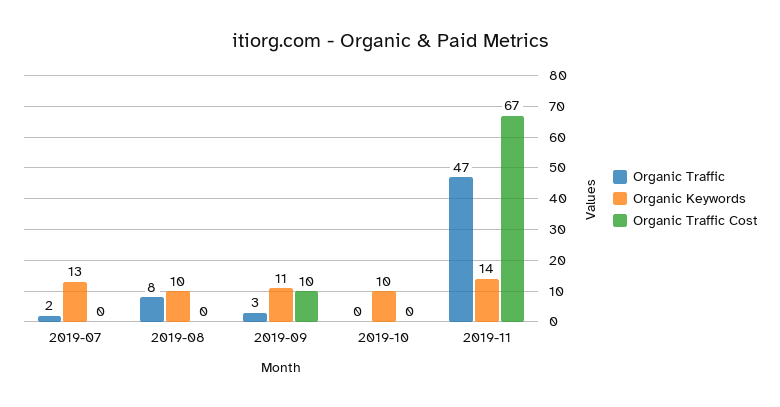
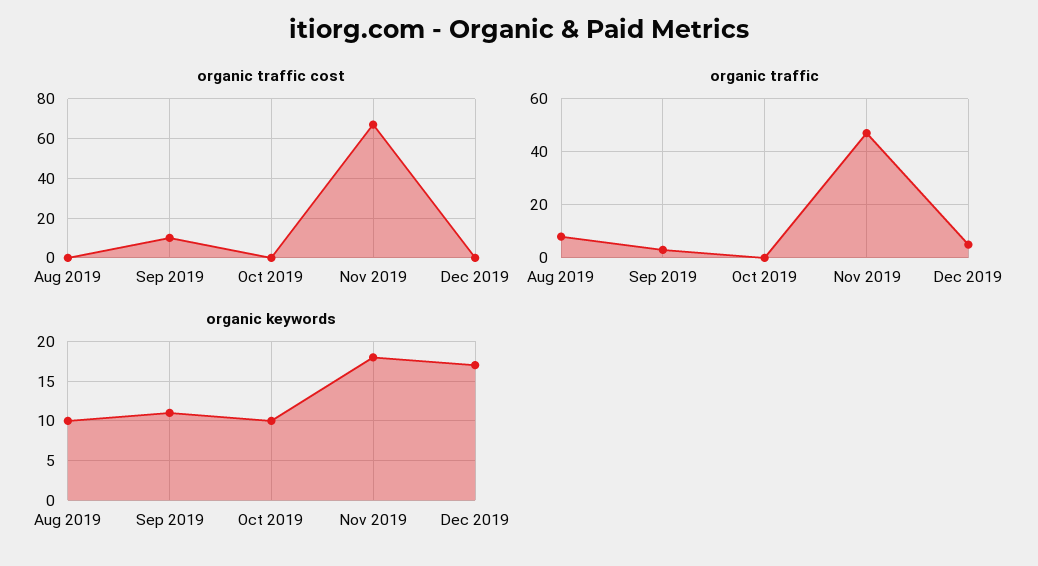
Organic Traffic, 2019-07: 2 -> none
Organic Keywords, 2019-07: 13 -> none
Organic Traffic Cost, 2019-07: 0 -> none
Organic Keywords, 2019-11: 14 -> 18
Organic Traffic Cost, Dec 2019: none -> 0
Organic Traffic, Dec 2019: none -> 5
Organic Keywords, Dec 2019: none -> 17

